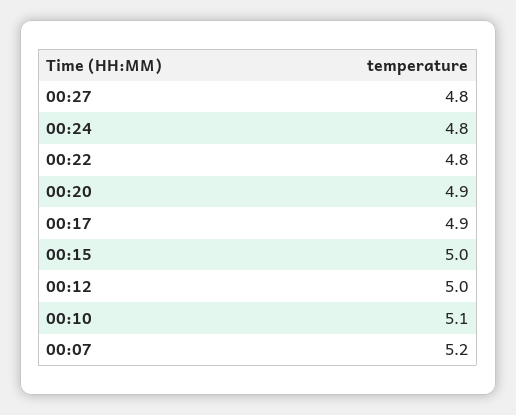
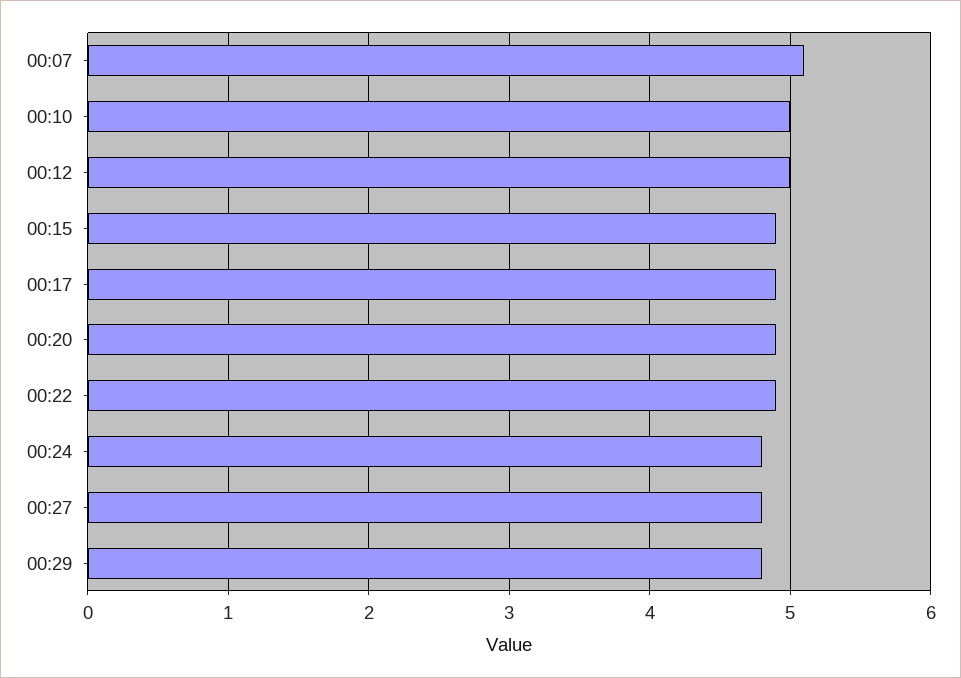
00:22: 4.8 -> 4.9
00:15: 5 -> 4.9
00:10: 5.1 -> 5
00:07: 5.2 -> 5.1
00:29: none -> 4.8

